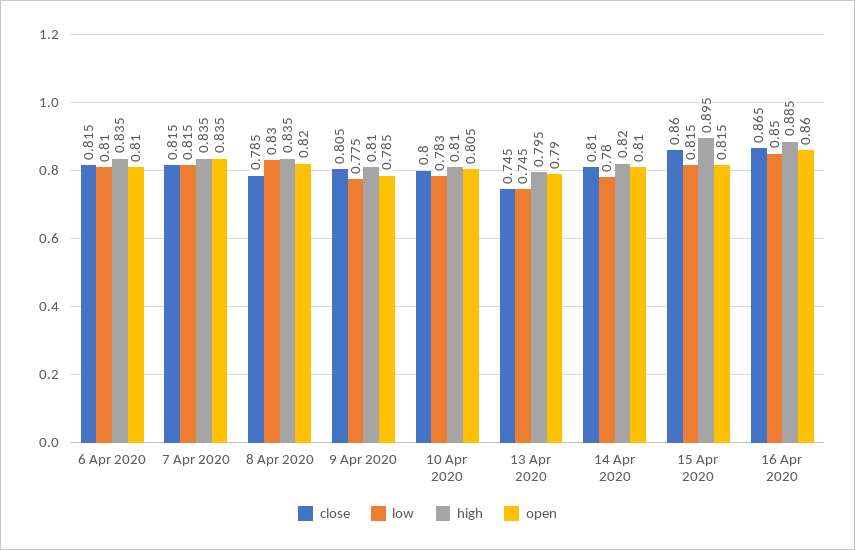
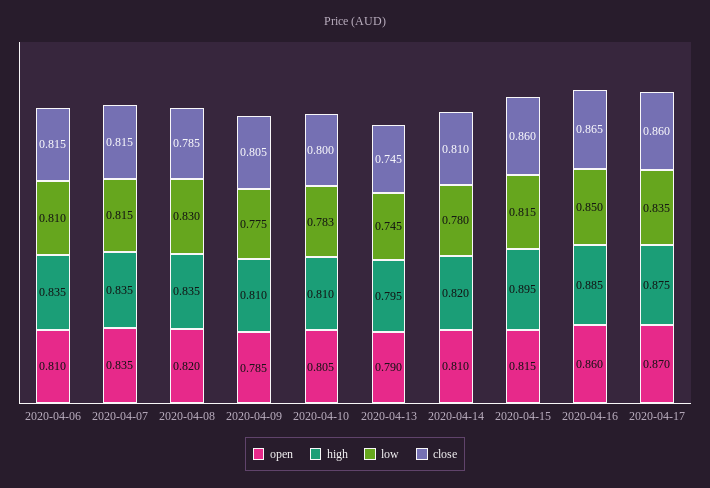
open, 2020-04-17: none -> 0.87
high, 2020-04-17: none -> 0.875
low, 2020-04-17: none -> 0.835
close, 2020-04-17: none -> 0.86

